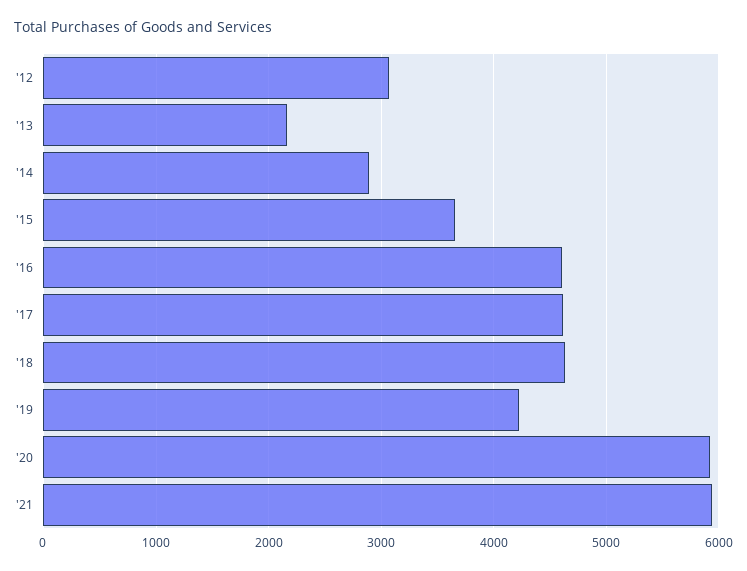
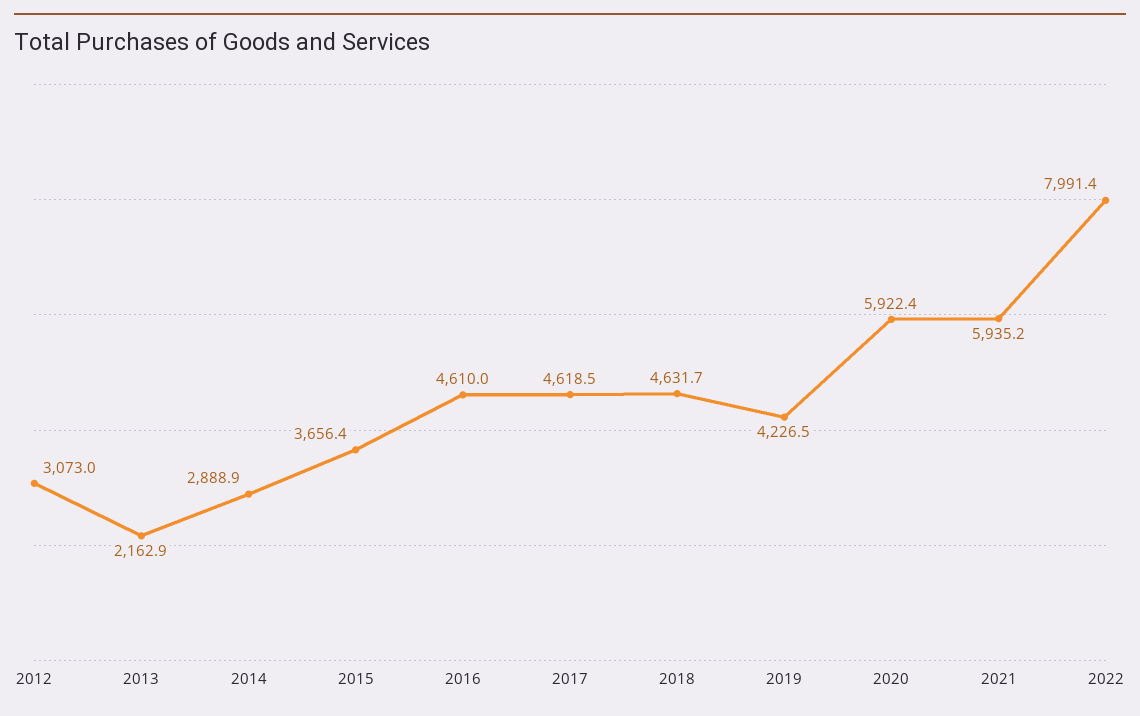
2022: none -> 7991.4

